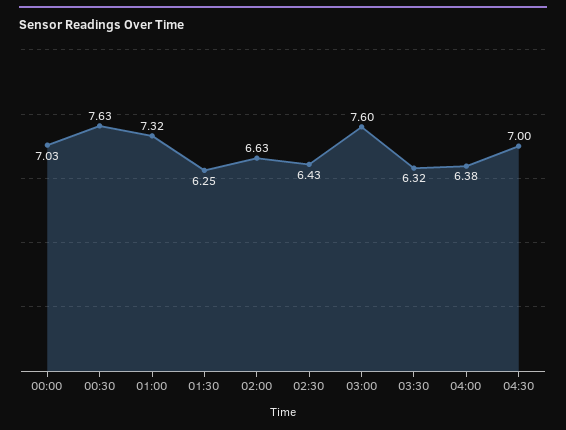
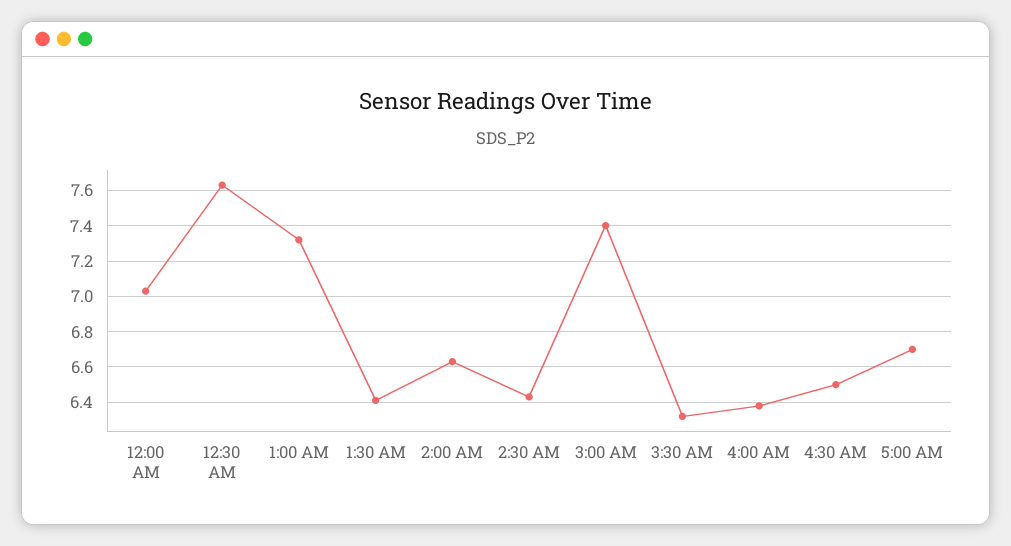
01:30: 6.25 -> 6.4
03:00: 7.6 -> 7.4
04:30: 7 -> 6.5
5:00 AM: none -> 6.7

